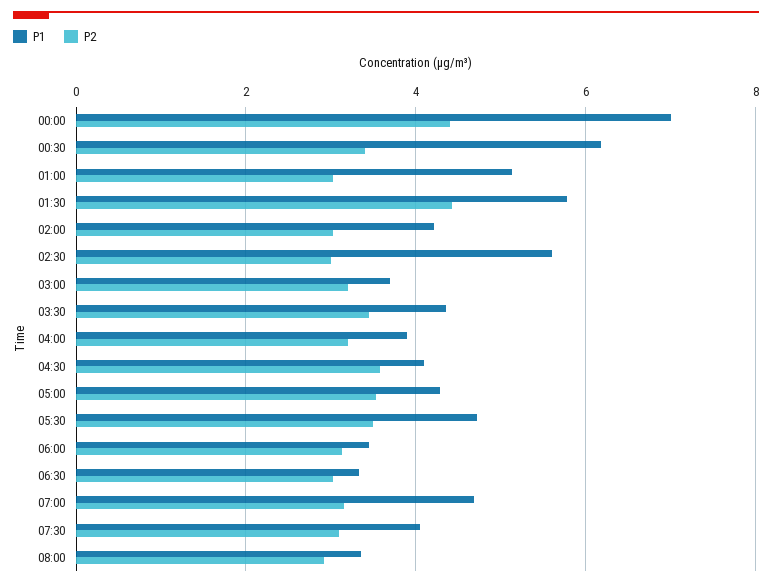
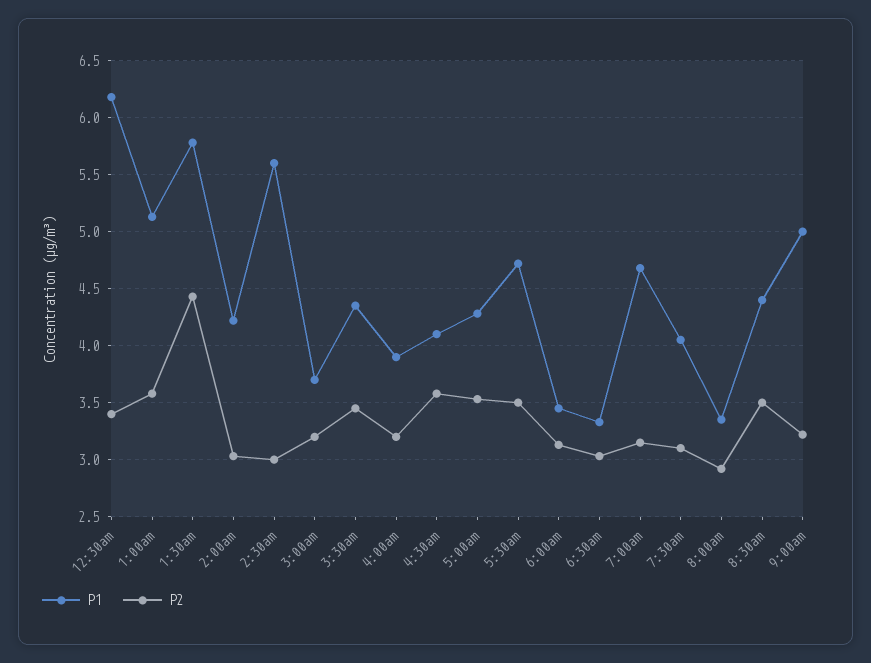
P1, 00:00: 7 -> none
P2, 00:00: 4.4 -> none
P2, 01:00: 3 -> 3.6
P1, 8:30am: none -> 4.4
P2, 8:30am: none -> 3.5
P1, 9:00am: none -> 5
P2, 9:00am: none -> 3.2

